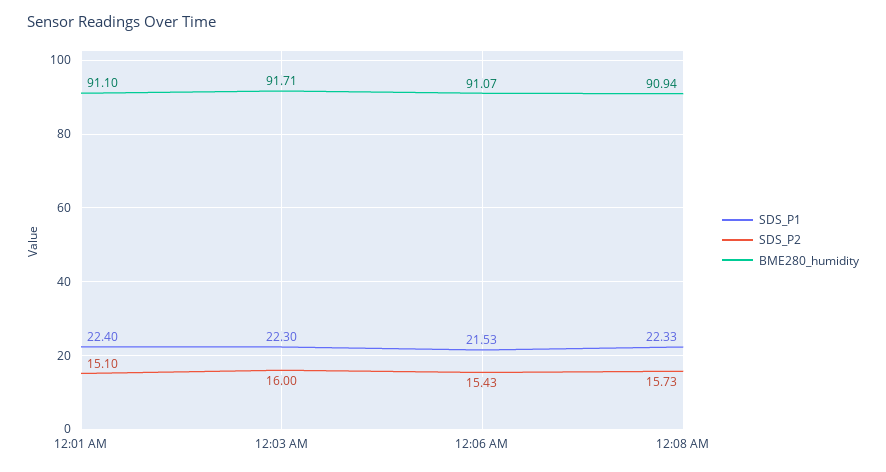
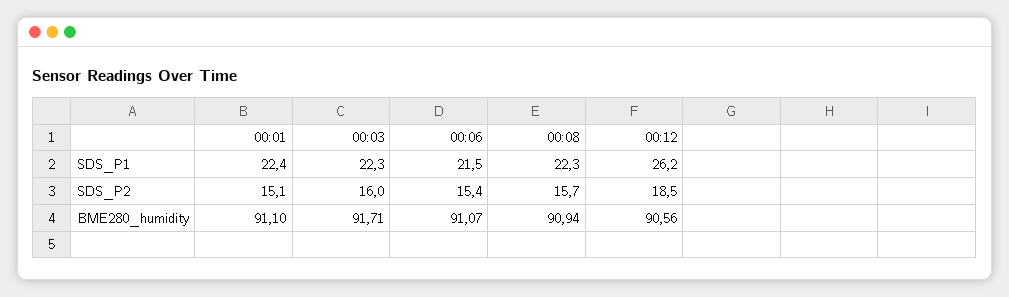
SDS_P1, 00:12: none -> 26.2
SDS_P2, 00:12: none -> 18.5
BME280_humidity, 00:12: none -> 90.56

